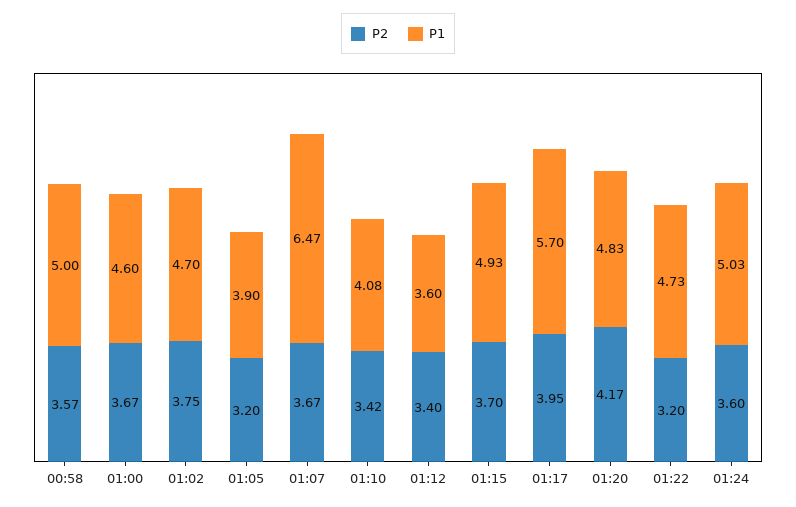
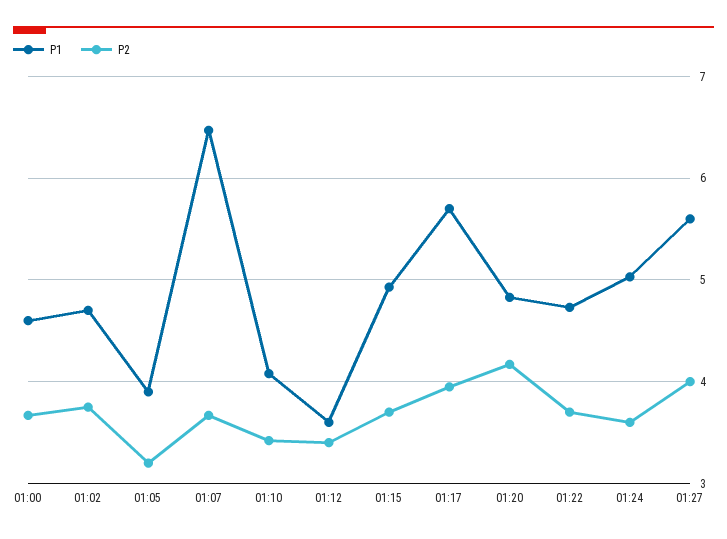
P2, 00:58: 3.57 -> none
P1, 00:58: 5 -> none
P2, 01:22: 3.2 -> 3.7
P1, 01:27: none -> 5.6
P2, 01:27: none -> 4

